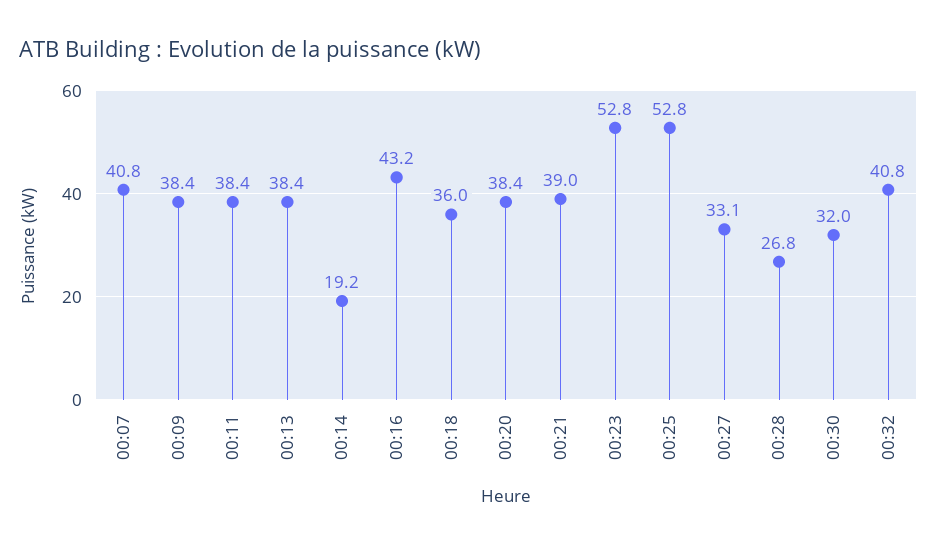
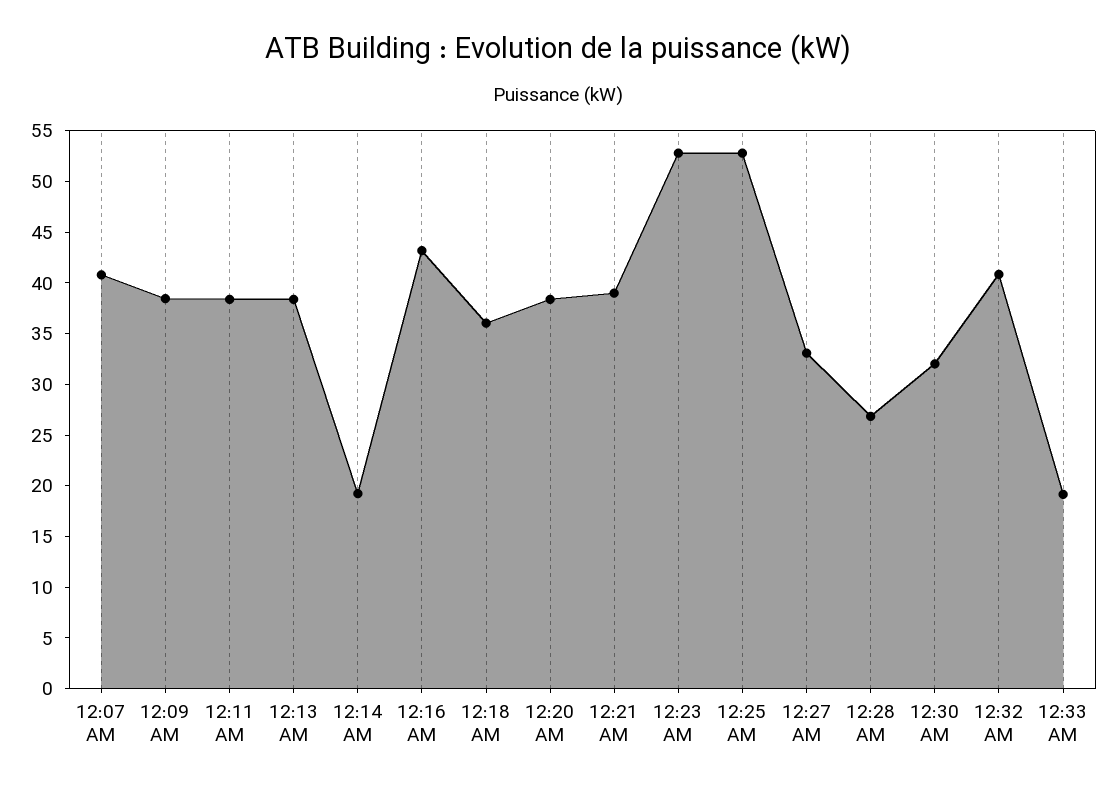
12:33 AM: none -> 19

